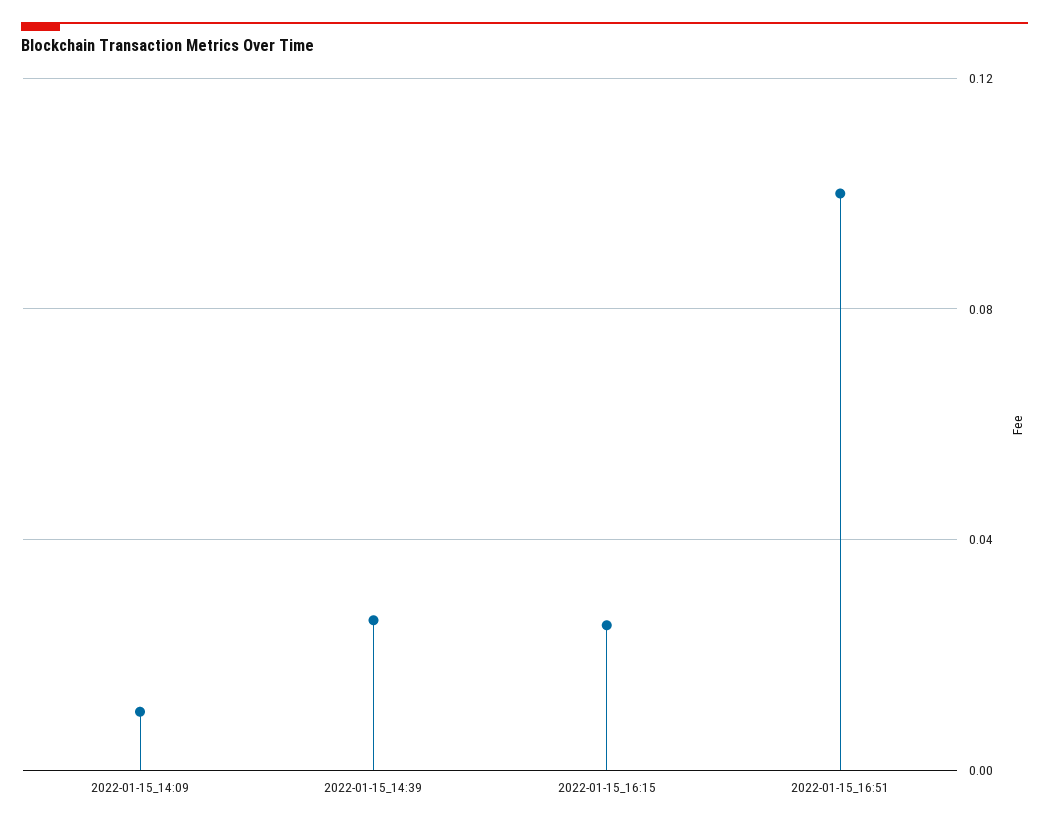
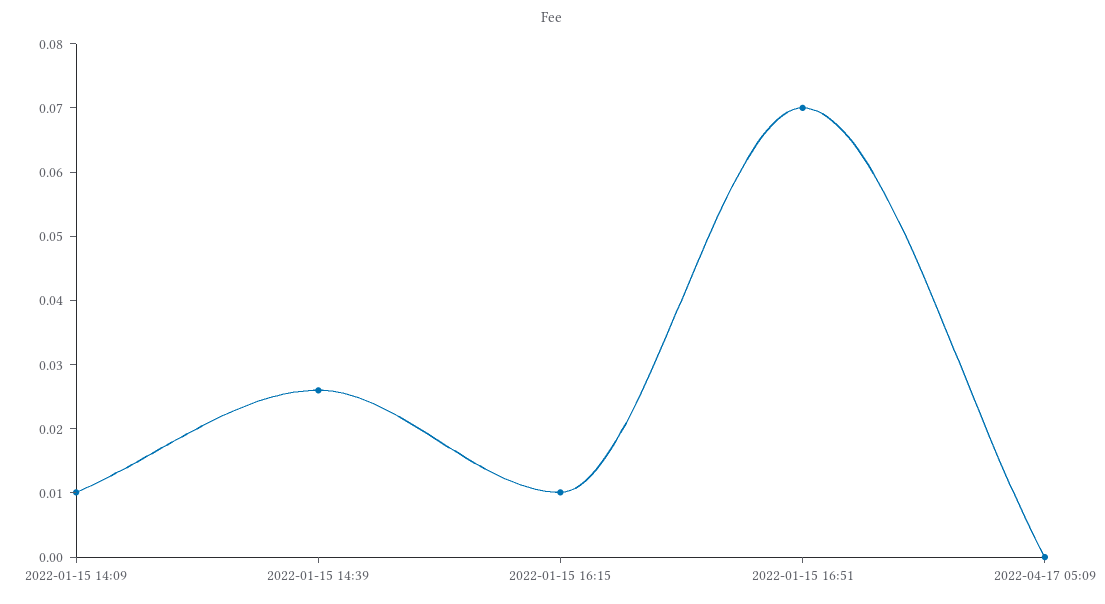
2022-01-15_16:15: 0.025 -> 0.01
2022-01-15_16:51: 0.1 -> 0.07
2022-04-17 05:09: none -> 0

